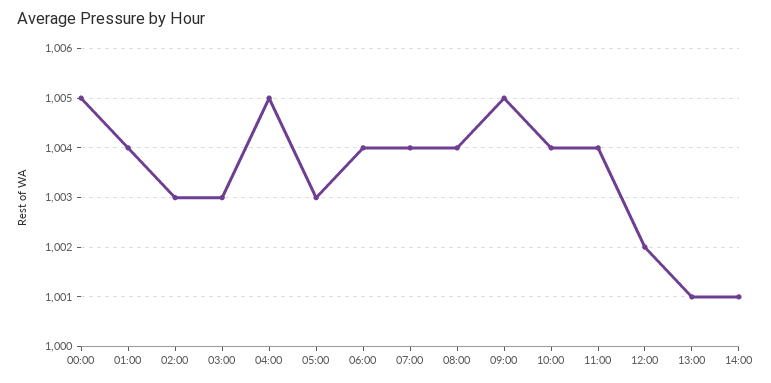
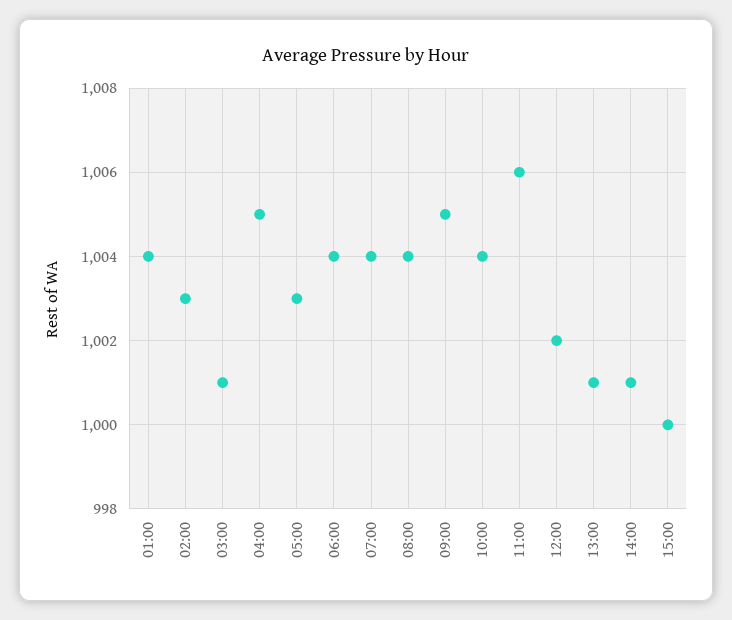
00:00: 1005 -> none
03:00: 1003 -> 1001
11:00: 1004 -> 1006
15:00: none -> 1000

